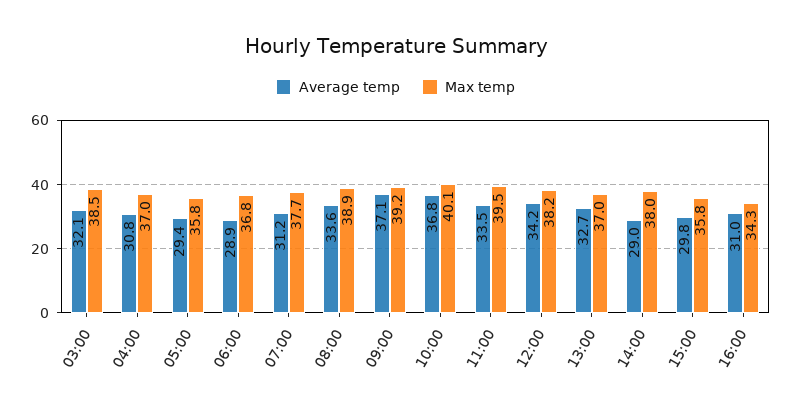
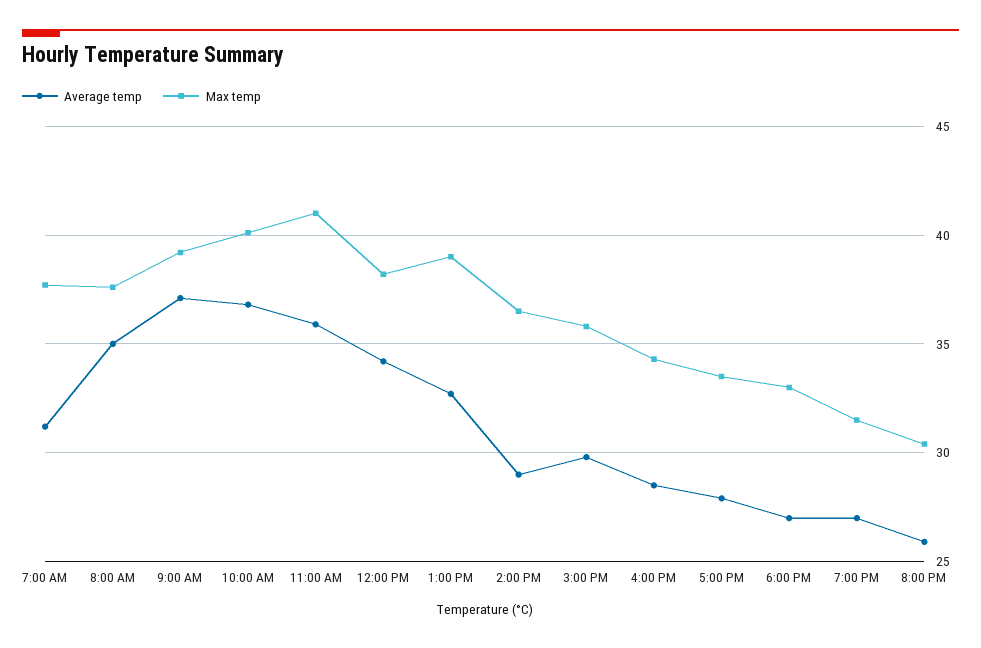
Average temp, 03:00: 32.1 -> none
Max temp, 03:00: 38.5 -> none
Average temp, 04:00: 30.8 -> none
Max temp, 04:00: 37 -> none
Average temp, 05:00: 29.4 -> none
Max temp, 05:00: 35.8 -> none
Average temp, 06:00: 28.9 -> none
Max temp, 06:00: 36.8 -> none
Average temp, 08:00: 33.6 -> 35
Max temp, 08:00: 38.9 -> 37.5
Average temp, 11:00: 33.5 -> 36
Max temp, 11:00: 39.5 -> 41
Max temp, 13:00: 37 -> 39
Max temp, 14:00: 38 -> 36.5
Average temp, 16:00: 31 -> 28.5
Average temp, 5:00 PM: none -> 28
Max temp, 5:00 PM: none -> 33.5
Average temp, 6:00 PM: none -> 27
Max temp, 6:00 PM: none -> 33
Average temp, 7:00 PM: none -> 27
Max temp, 7:00 PM: none -> 31.5
Average temp, 8:00 PM: none -> 26
Max temp, 8:00 PM: none -> 30.5

